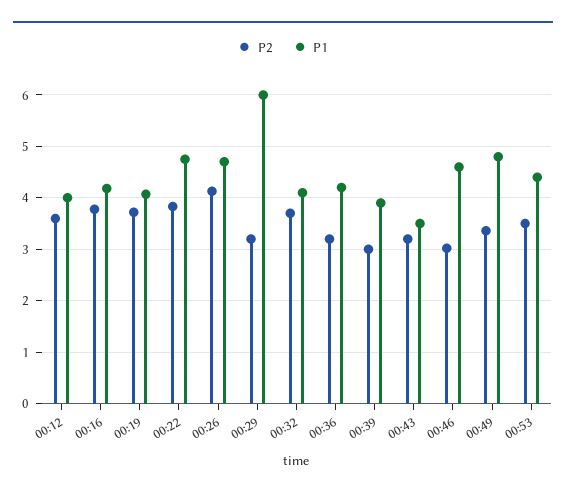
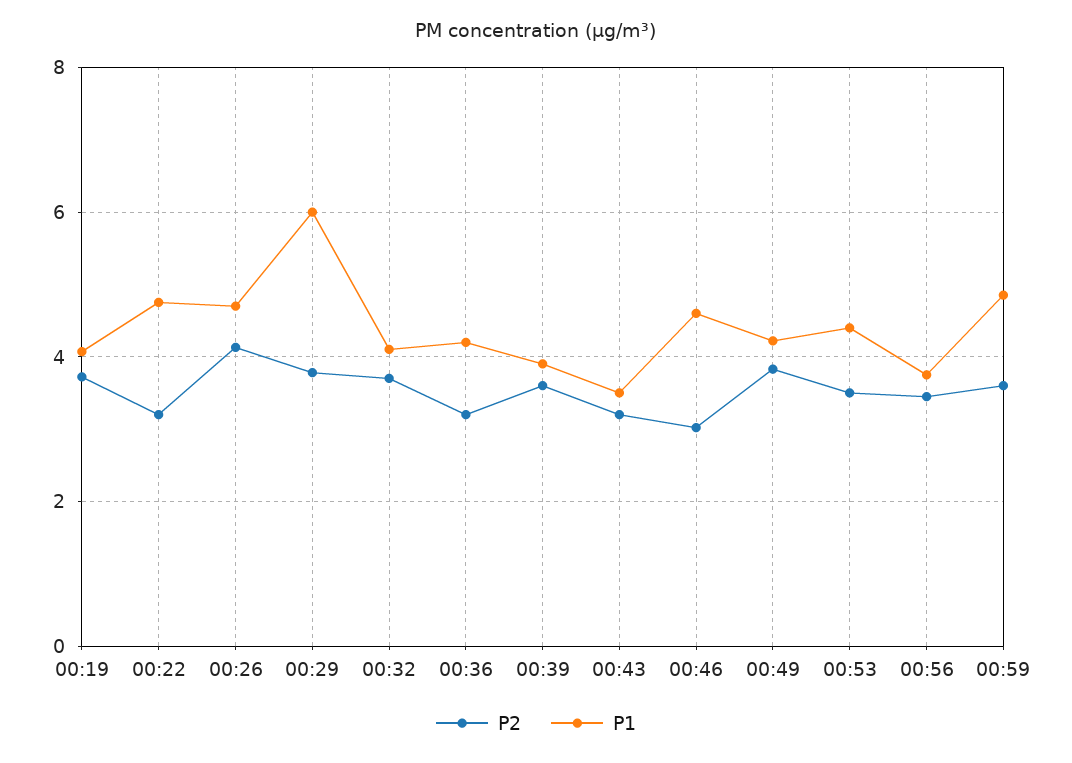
P2, 00:12: 3.6 -> none
P1, 00:12: 4 -> none
P2, 00:16: 3.8 -> none
P1, 00:16: 4.2 -> none
P2, 00:22: 3.8 -> 3.2
P2, 00:29: 3.2 -> 3.8
P2, 00:39: 3 -> 3.6
P2, 00:49: 3.4 -> 3.8
P1, 00:49: 4.8 -> 4.2
P2, 00:56: none -> 3.4
P1, 00:56: none -> 3.8
P2, 00:59: none -> 3.6
P1, 00:59: none -> 4.8

